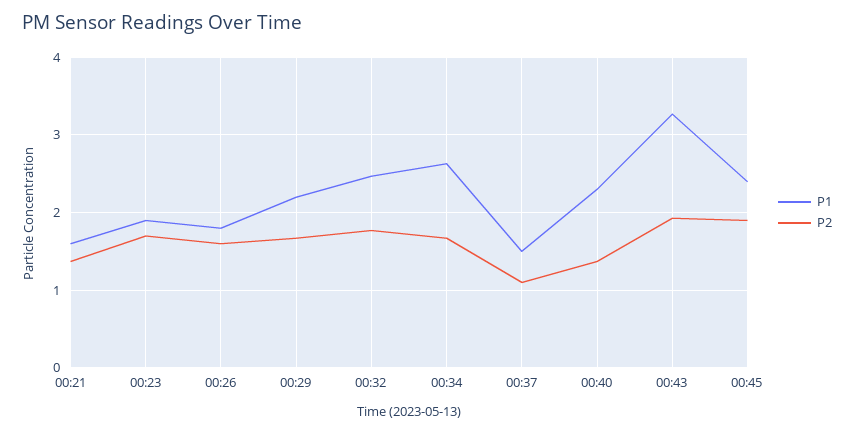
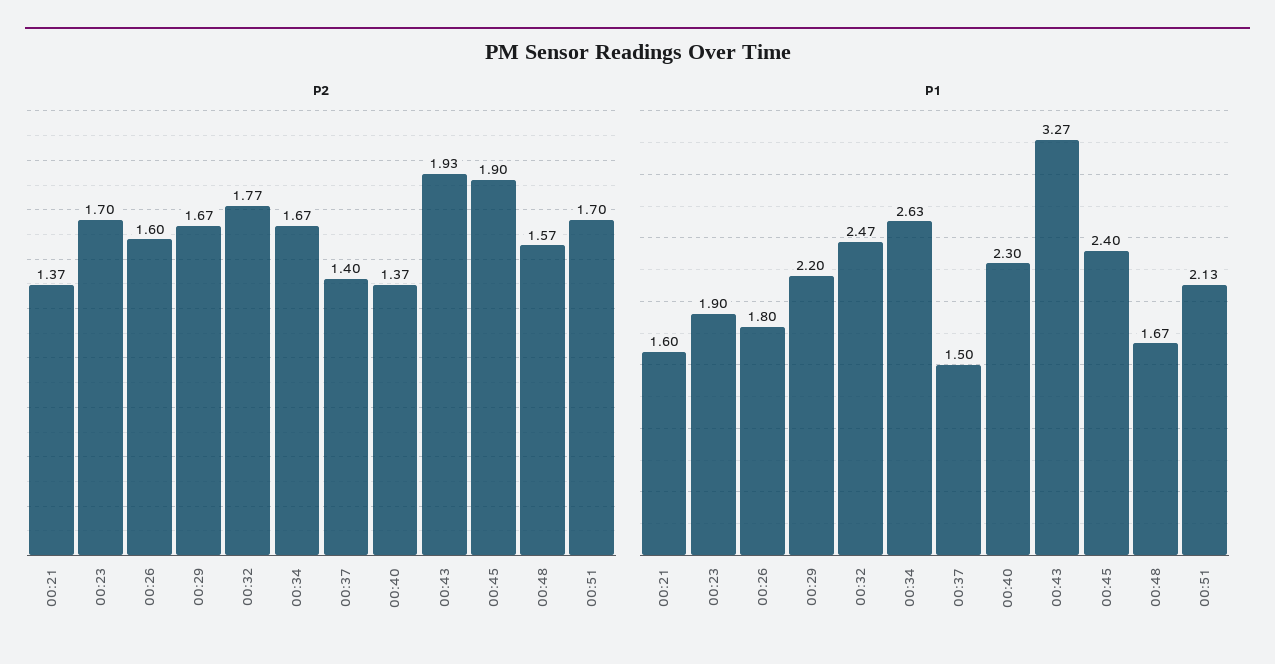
P2, 00:37: 1.1 -> 1.4
P2, 00:48: none -> 1.57
P2, 00:51: none -> 1.7
P1, 00:48: none -> 1.67
P1, 00:51: none -> 2.13

